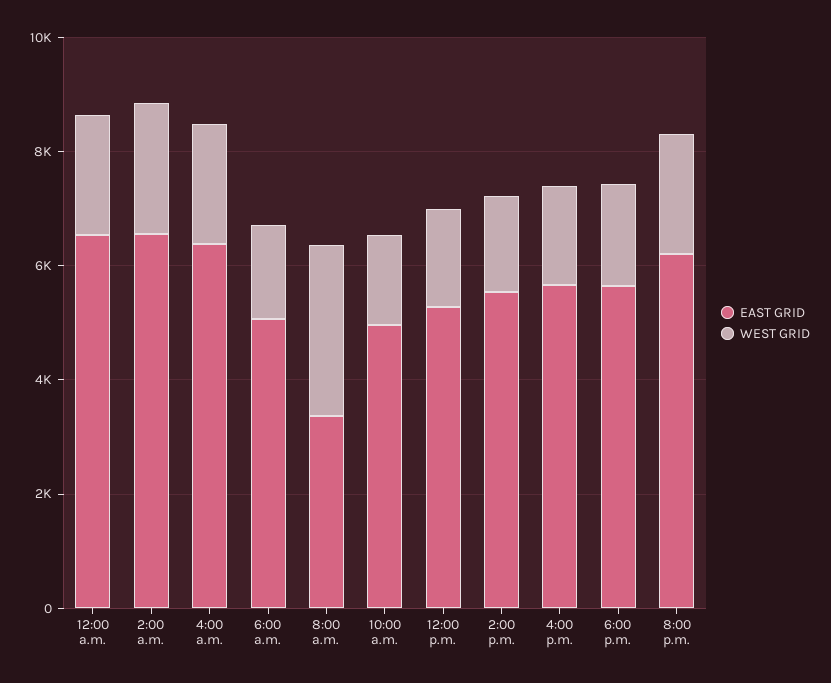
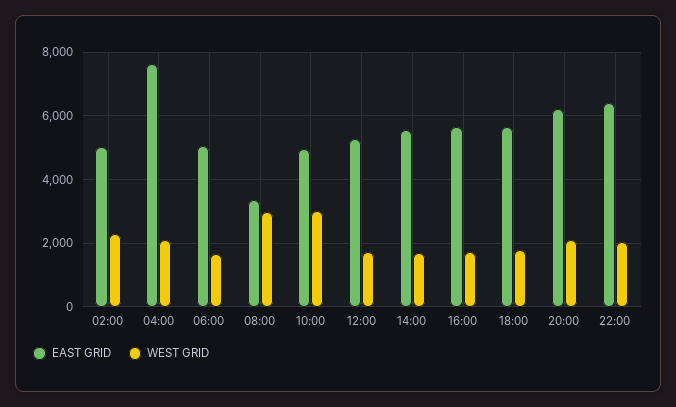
EAST GRID, 12:00 a.m.: 6500 -> none
WEST GRID, 12:00 a.m.: 2000 -> none
EAST GRID, 2:00 a.m.: 6500 -> 5000
EAST GRID, 4:00 a.m.: 6500 -> 7600
WEST GRID, 10:00 a.m.: 1500 -> 3000
EAST GRID, 22:00: none -> 6400
WEST GRID, 22:00: none -> 2000

